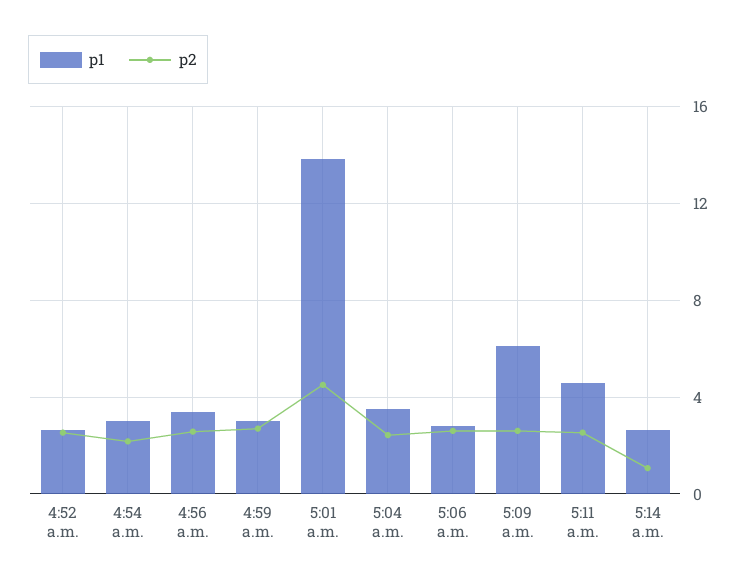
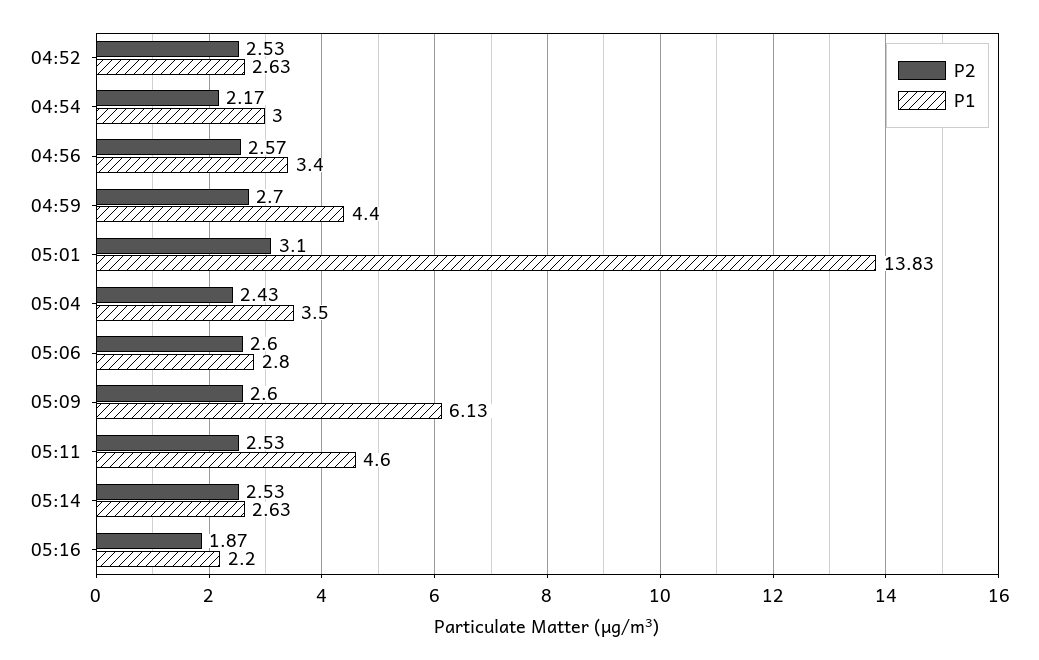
p1, 4:59 a.m.: 3 -> 4.4
p2, 5:01 a.m.: 4.5 -> 3.1
p2, 5:14 a.m.: 1 -> 2.53
p2, 05:16: none -> 1.87
p1, 05:16: none -> 2.2

